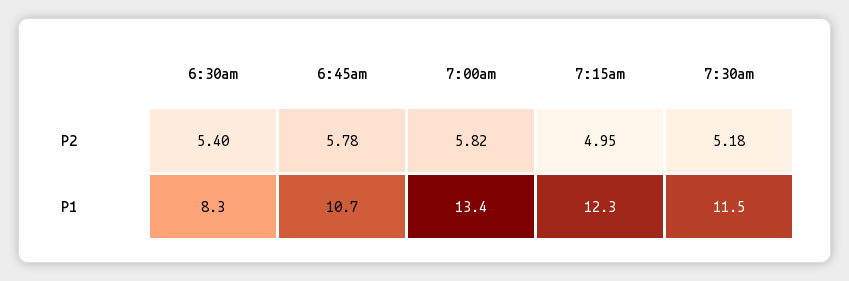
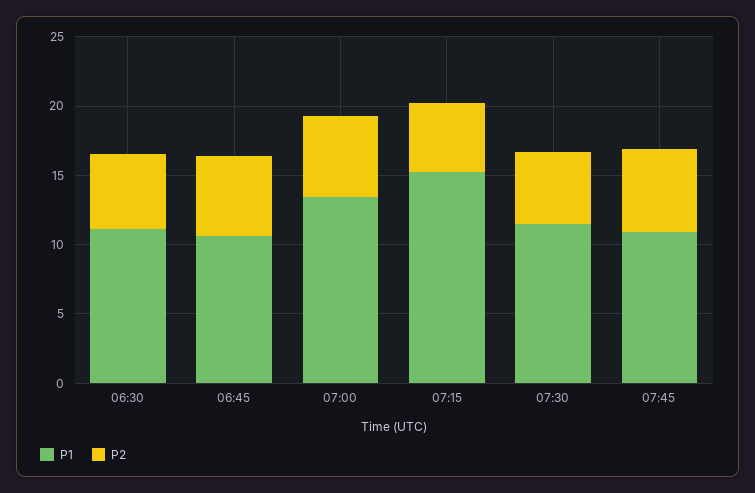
P1, 6:30am: 8.3 -> 11
P1, 7:15am: 12.3 -> 15
P1, 07:45: none -> 11
P2, 07:45: none -> 6

